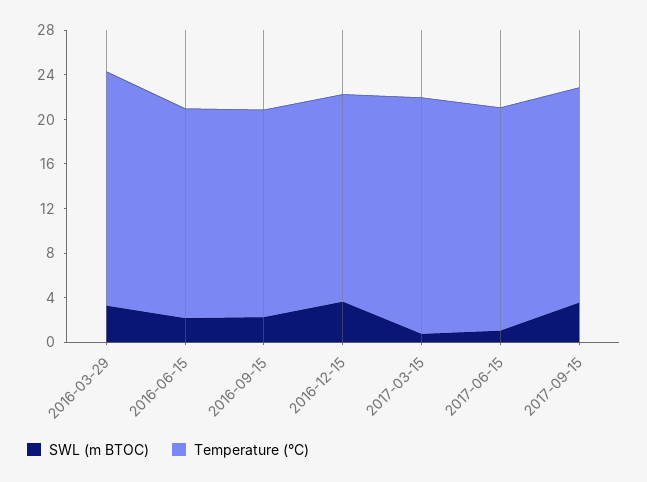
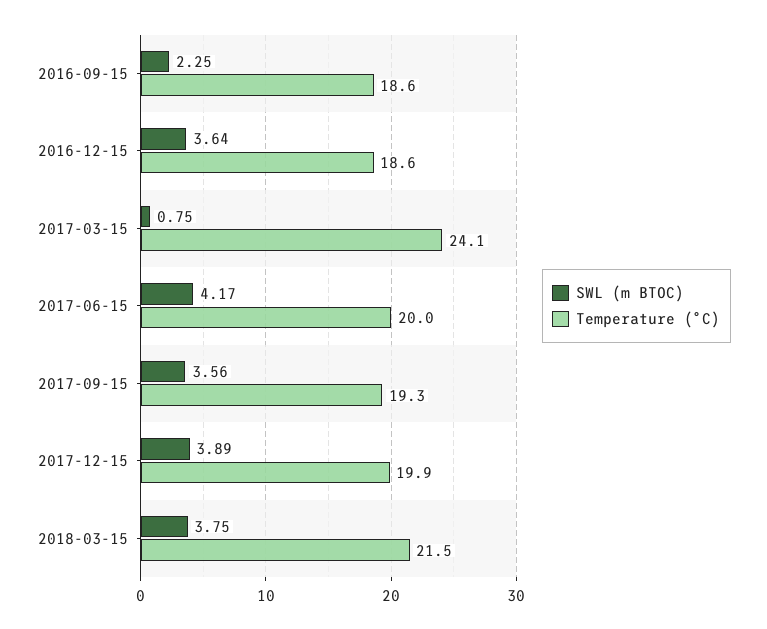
SWL (m BTOC), 2016-03-29: 3 -> none
Temperature (°C), 2016-03-29: 21 -> none
SWL (m BTOC), 2016-06-15: 2 -> none
Temperature (°C), 2016-06-15: 19 -> none
Temperature (°C), 2017-03-15: 21 -> 24.1
SWL (m BTOC), 2017-06-15: 1 -> 4.17
SWL (m BTOC), 2017-12-15: none -> 3.89
Temperature (°C), 2017-12-15: none -> 19.9
SWL (m BTOC), 2018-03-15: none -> 3.75
Temperature (°C), 2018-03-15: none -> 21.5

